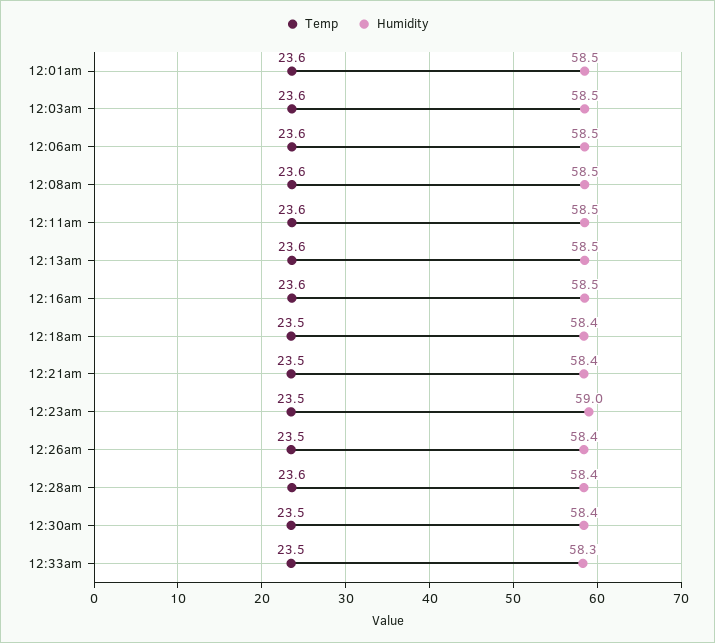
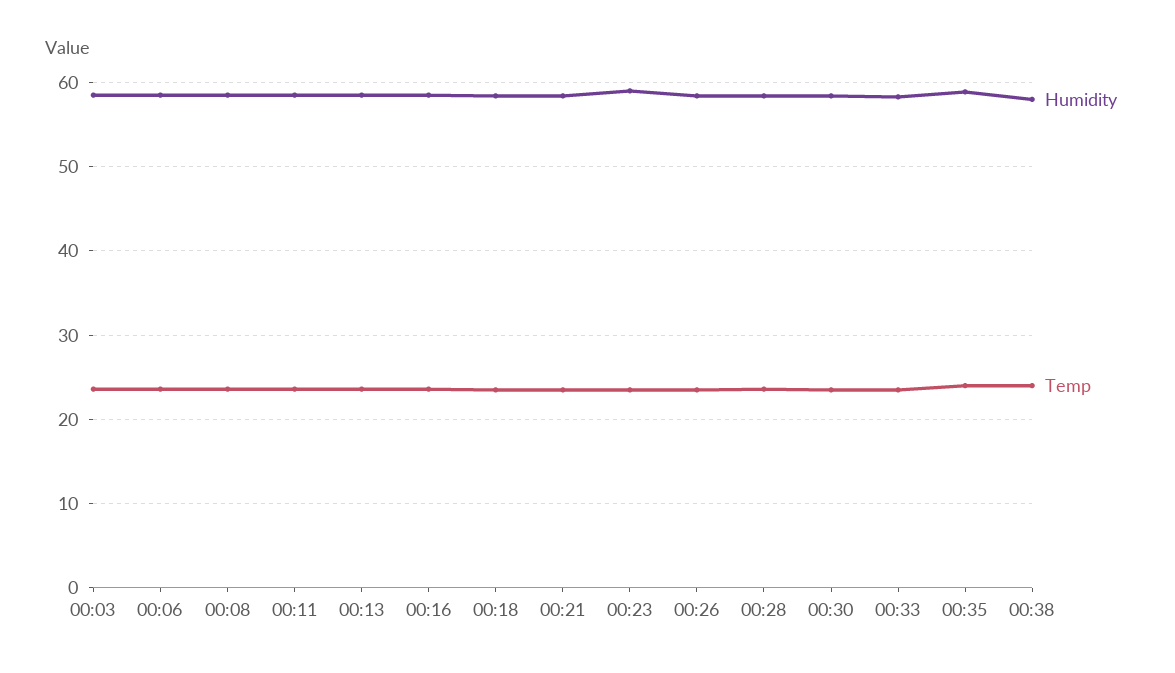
Temp, 12:01am: 23.6 -> none
Humidity, 12:01am: 58.5 -> none
Humidity, 00:35: none -> 59
Temp, 00:35: none -> 24
Humidity, 00:38: none -> 58
Temp, 00:38: none -> 24

